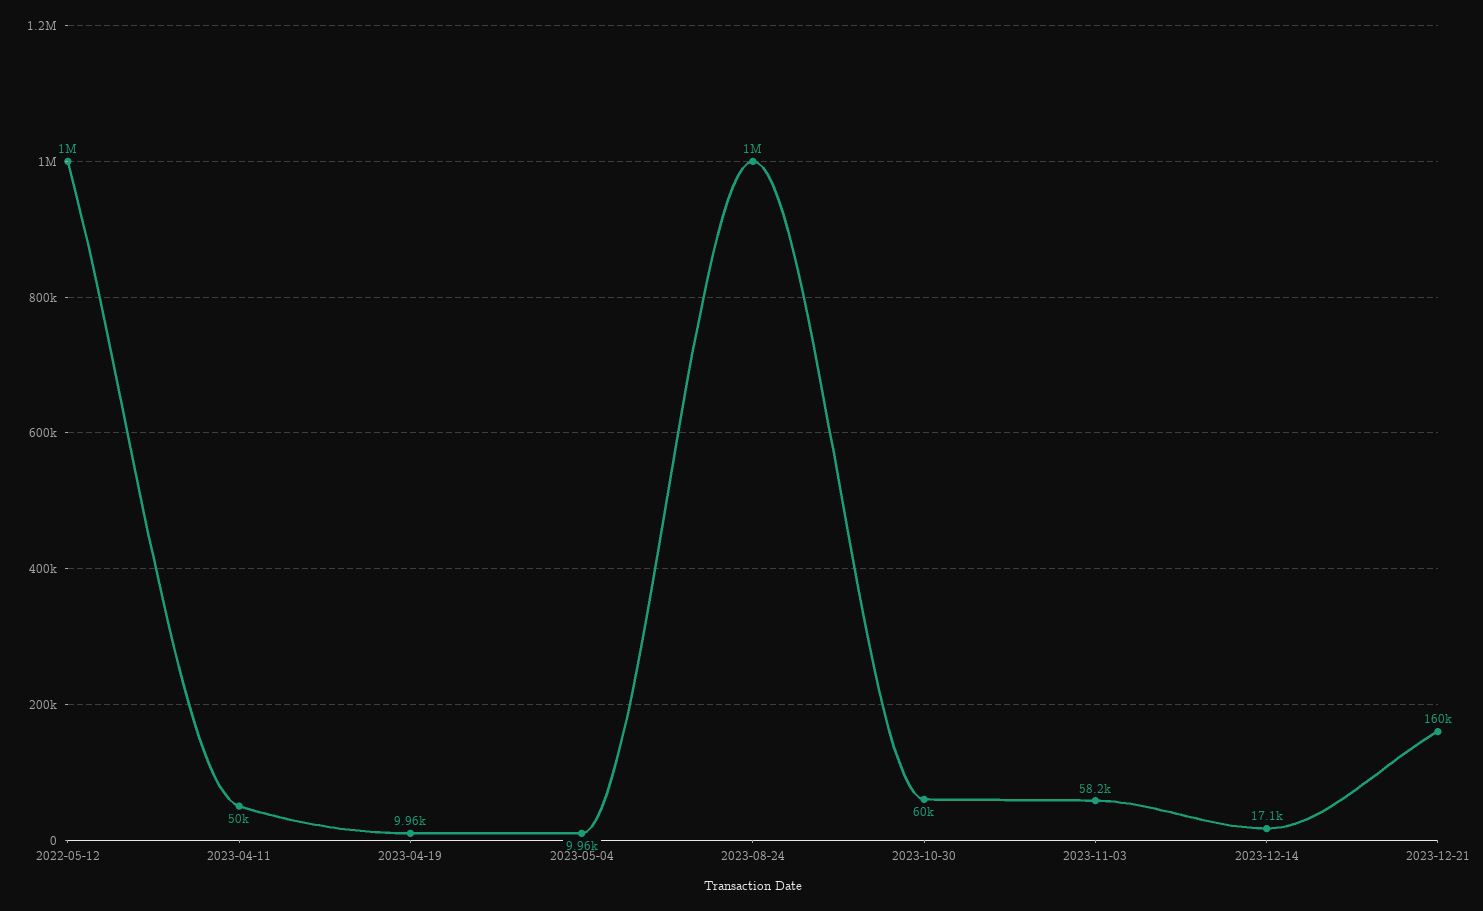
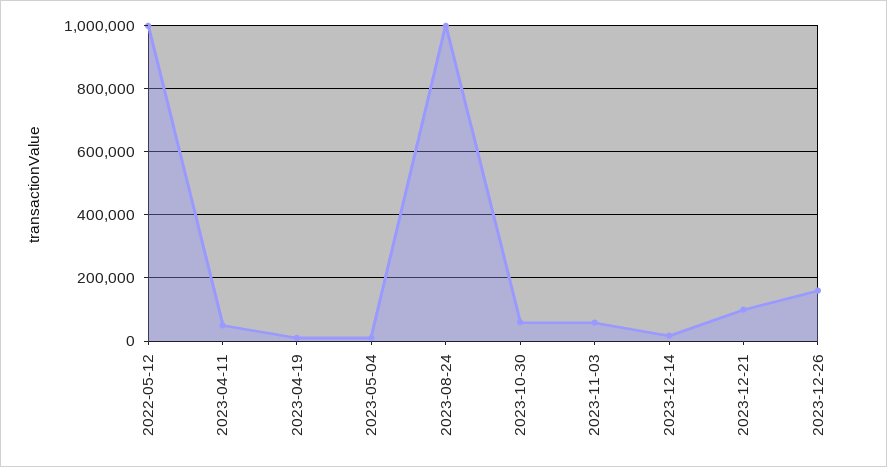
2023-12-21: 160000 -> 100000
2023-12-26: none -> 160000

